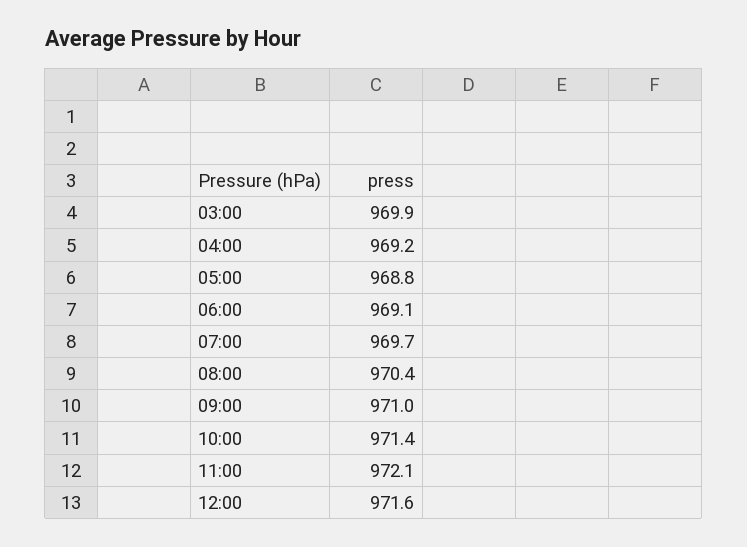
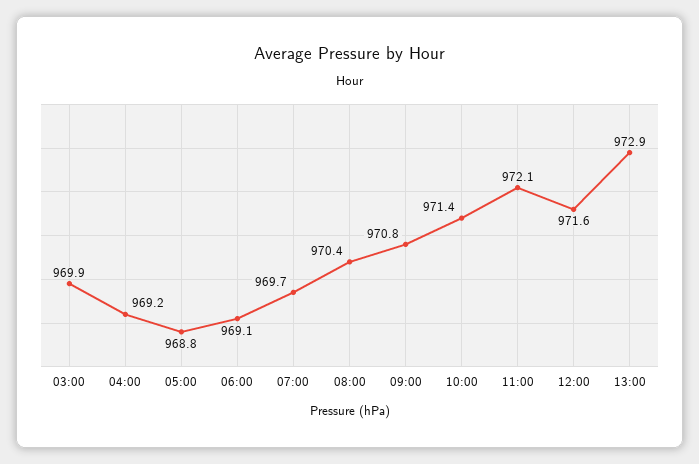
09:00: 971 -> 970.8
13:00: none -> 972.9

